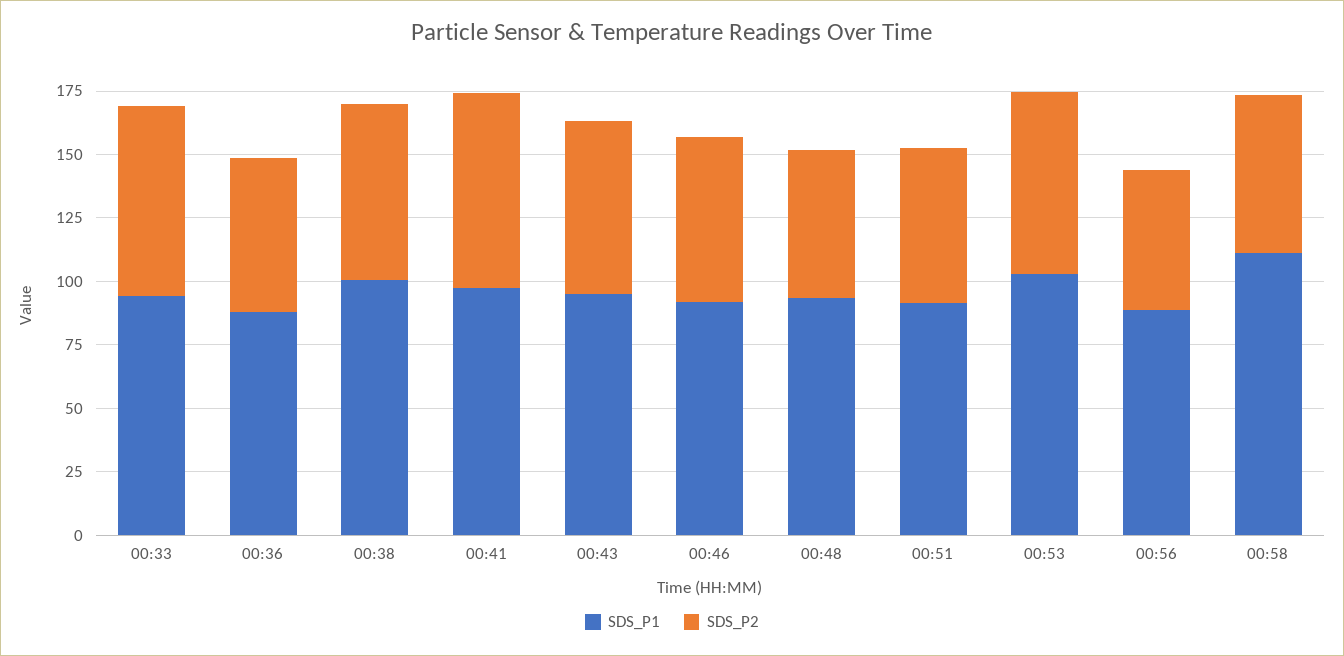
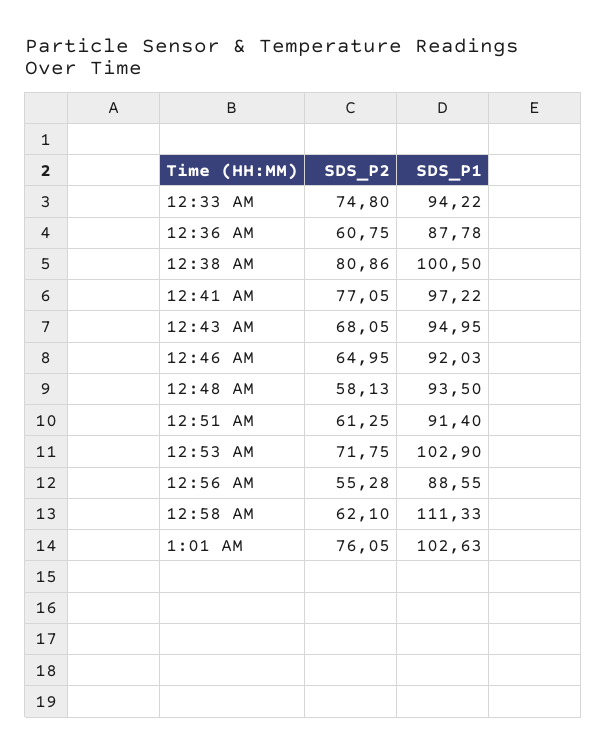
SDS_P2, 00:38: 70 -> 80.86
SDS_P2, 1:01 AM: none -> 76.05
SDS_P1, 1:01 AM: none -> 102.63

